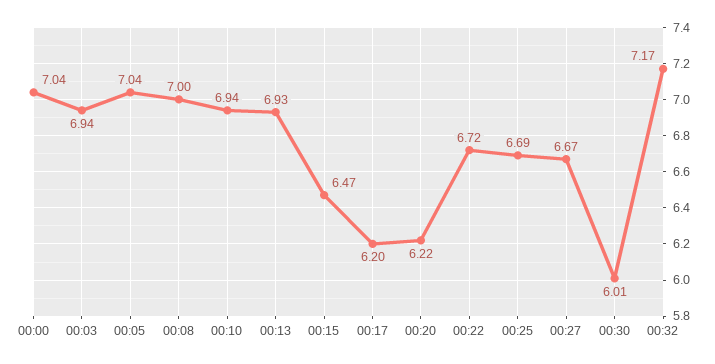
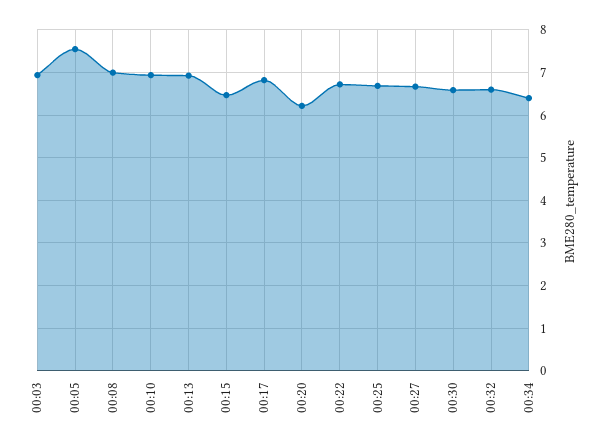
00:00: 7.04 -> none
00:05: 7.04 -> 7.6
00:17: 6.2 -> 6.8
00:30: 6.01 -> 6.6
00:32: 7.17 -> 6.6
00:34: none -> 6.4

